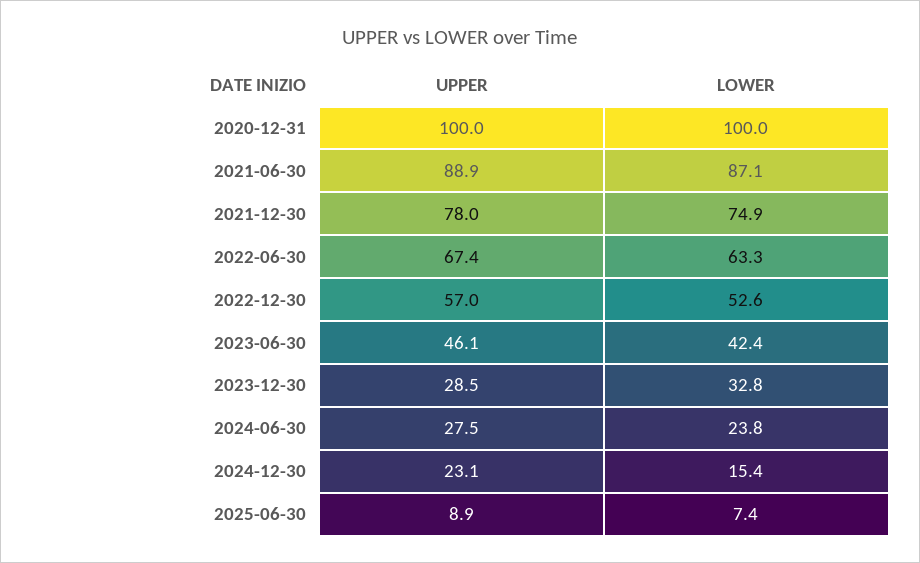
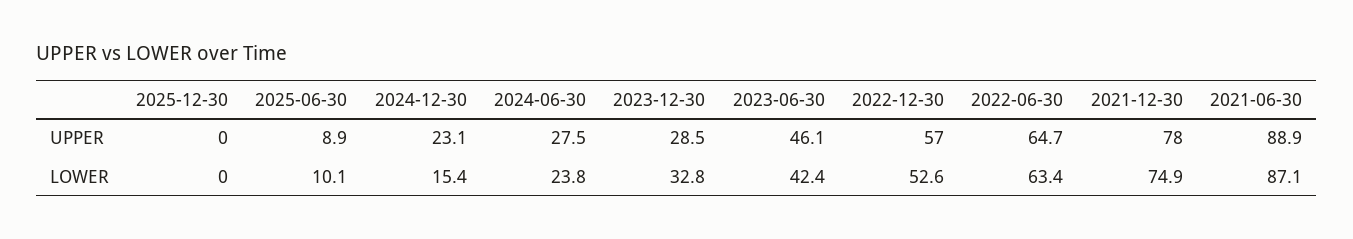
UPPER, 2020-12-31: 100 -> none
LOWER, 2020-12-31: 100 -> none
UPPER, 2022-06-30: 67.4 -> 64.7
LOWER, 2022-06-30: 63.3 -> 63.4
LOWER, 2025-06-30: 7.4 -> 10.1
UPPER, 2025-12-30: none -> 0
LOWER, 2025-12-30: none -> 0

